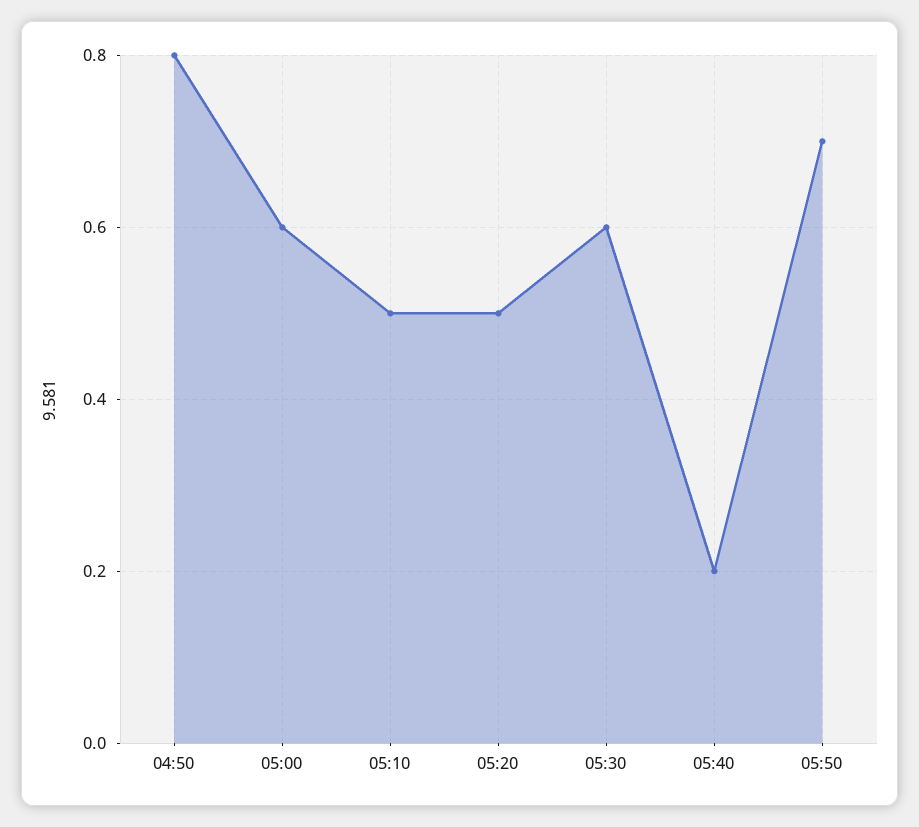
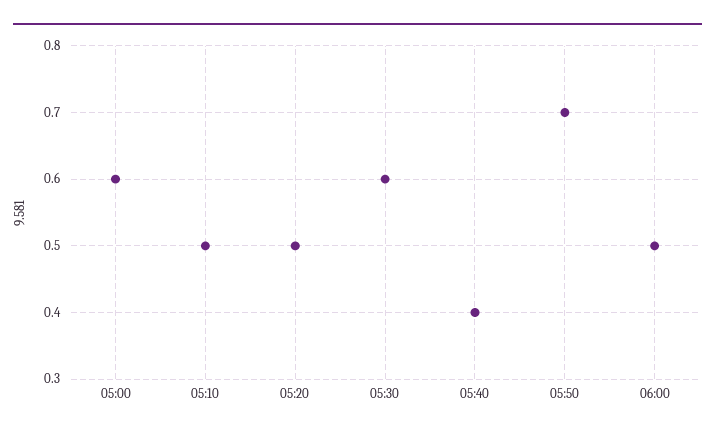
04:50: 0.8 -> none
05:40: 0.2 -> 0.4
06:00: none -> 0.5

